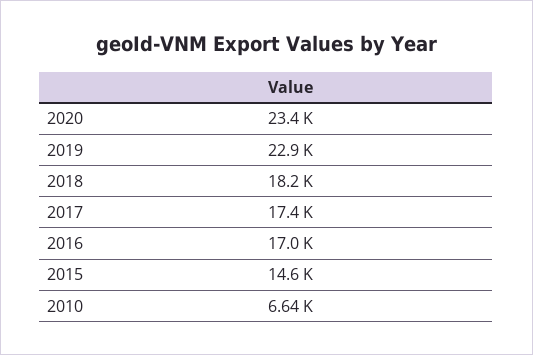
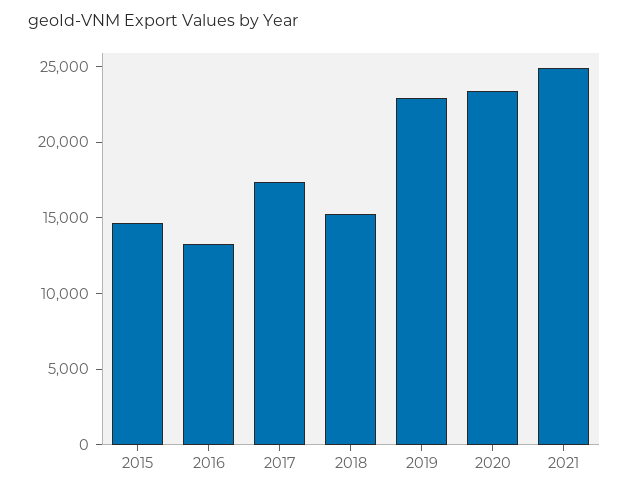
2018: 18200 -> 15000
2016: 17000 -> 13000
2010: 6640 -> none
2021: none -> 25000

